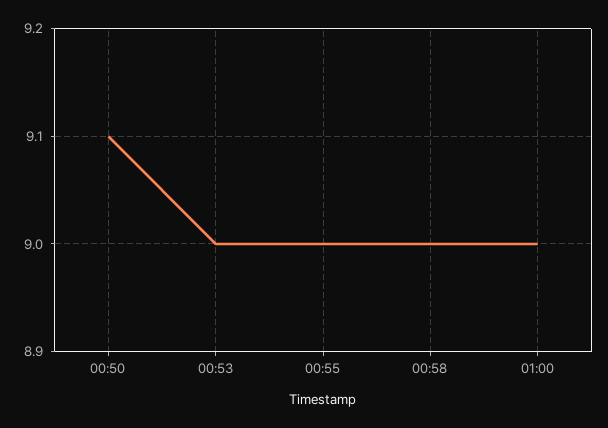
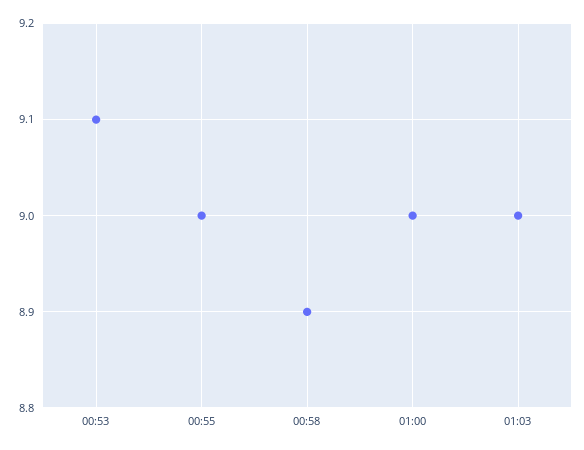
00:50: 9.1 -> none
00:53: 9 -> 9.1
00:58: 9 -> 8.9
01:03: none -> 9

